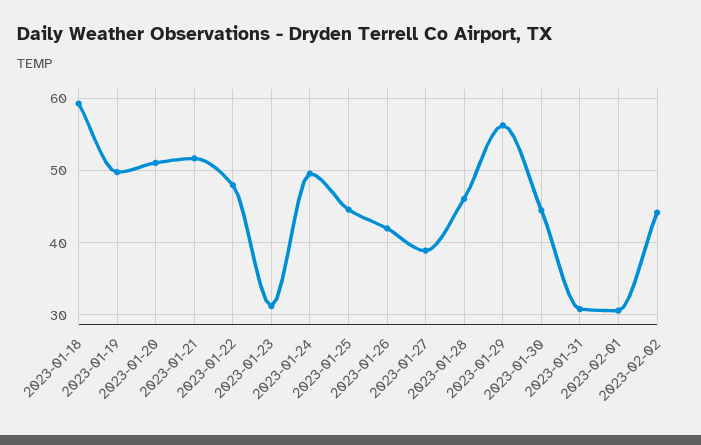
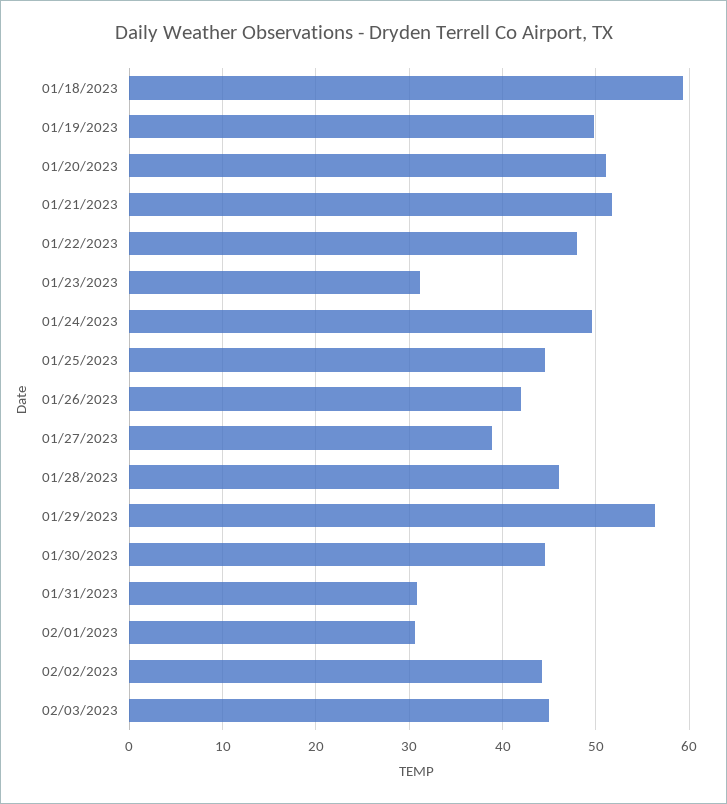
02/03/2023: none -> 45

